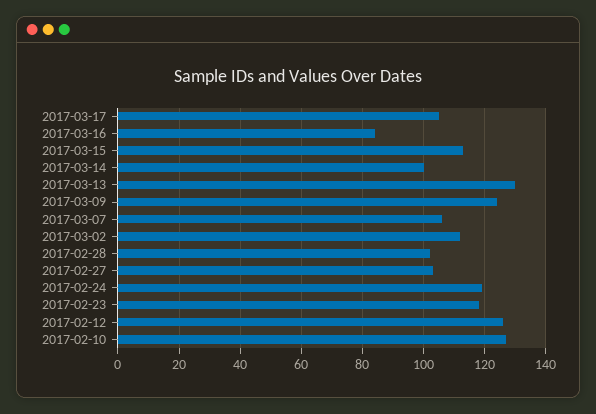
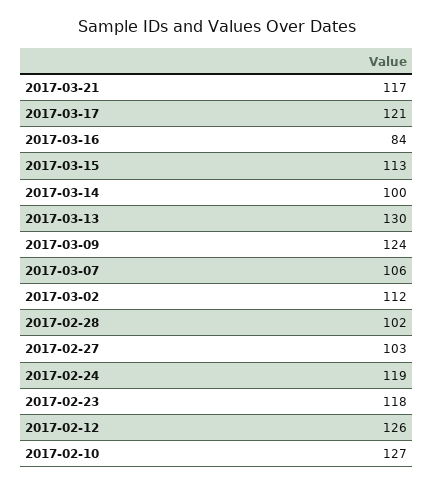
2017-03-17: 105 -> 121
2017-03-21: none -> 117

